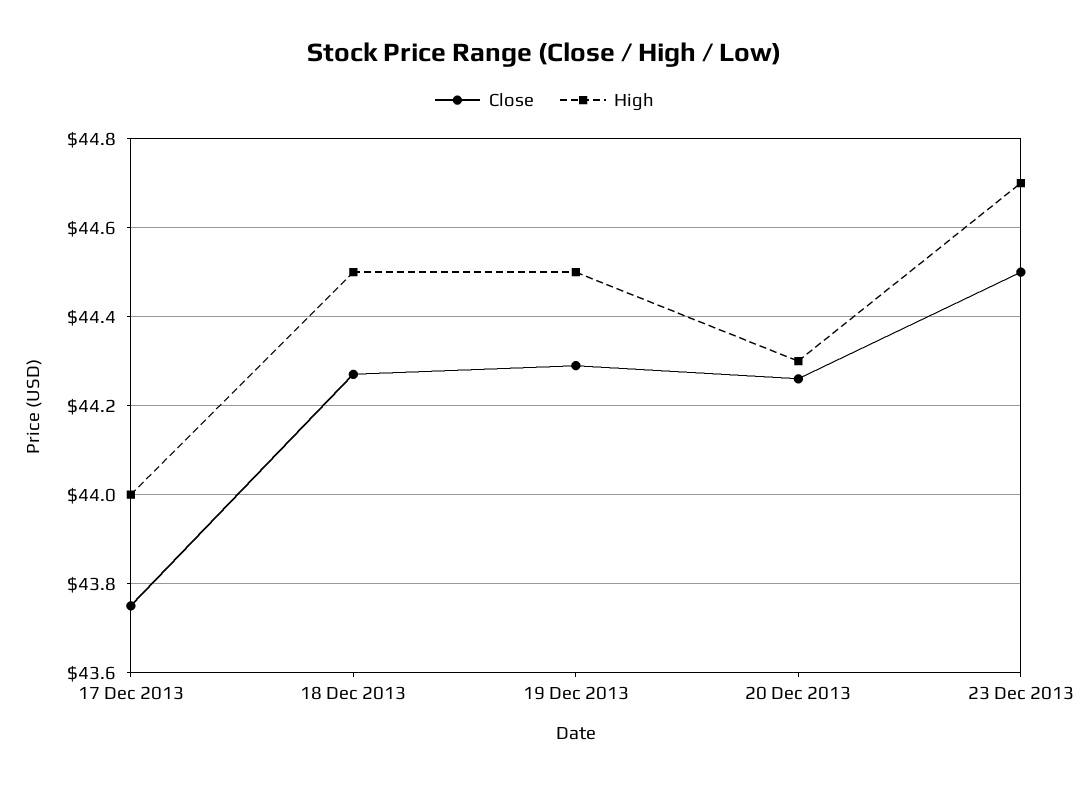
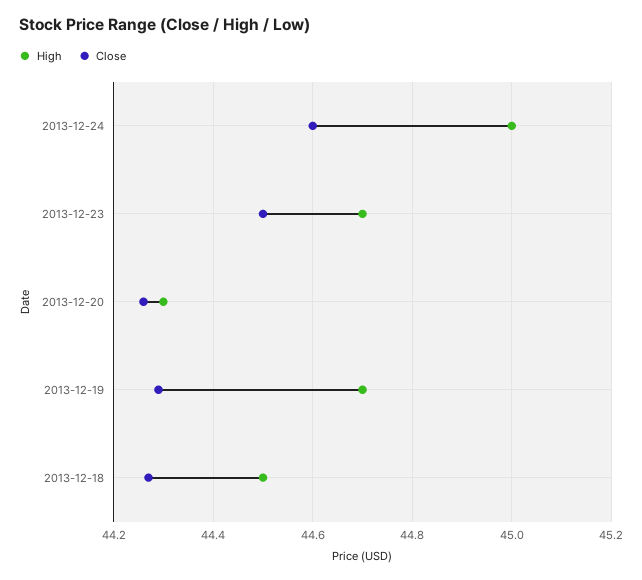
Close, 17 Dec 2013: 43.75 -> none
High, 17 Dec 2013: 44 -> none
High, 19 Dec 2013: 44.5 -> 44.7
High, 2013-12-24: none -> 45
Close, 2013-12-24: none -> 44.6

